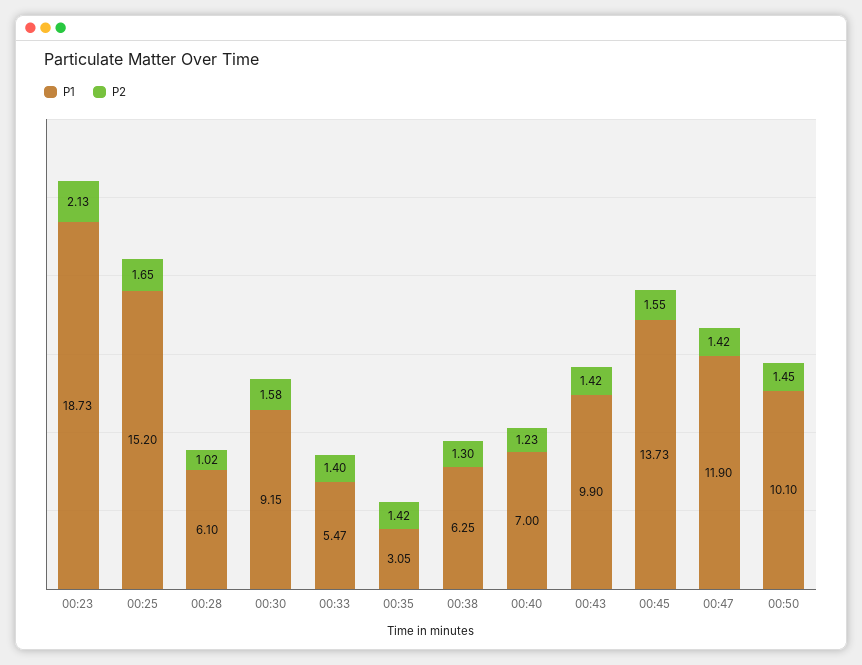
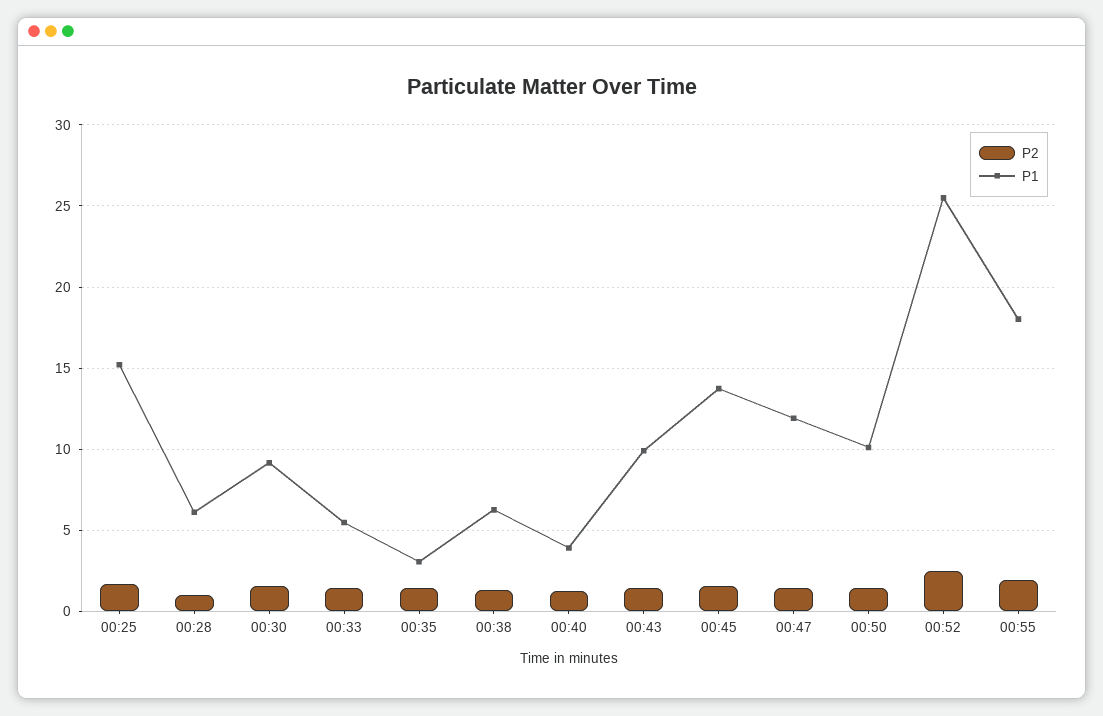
P1, 00:23: 18.73 -> none
P2, 00:23: 2.13 -> none
P1, 00:40: 7 -> 4
P2, 00:52: none -> 2.5
P1, 00:52: none -> 25.5
P2, 00:55: none -> 2
P1, 00:55: none -> 18

